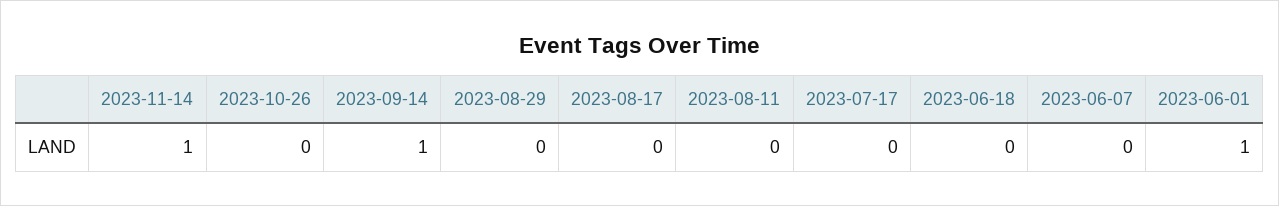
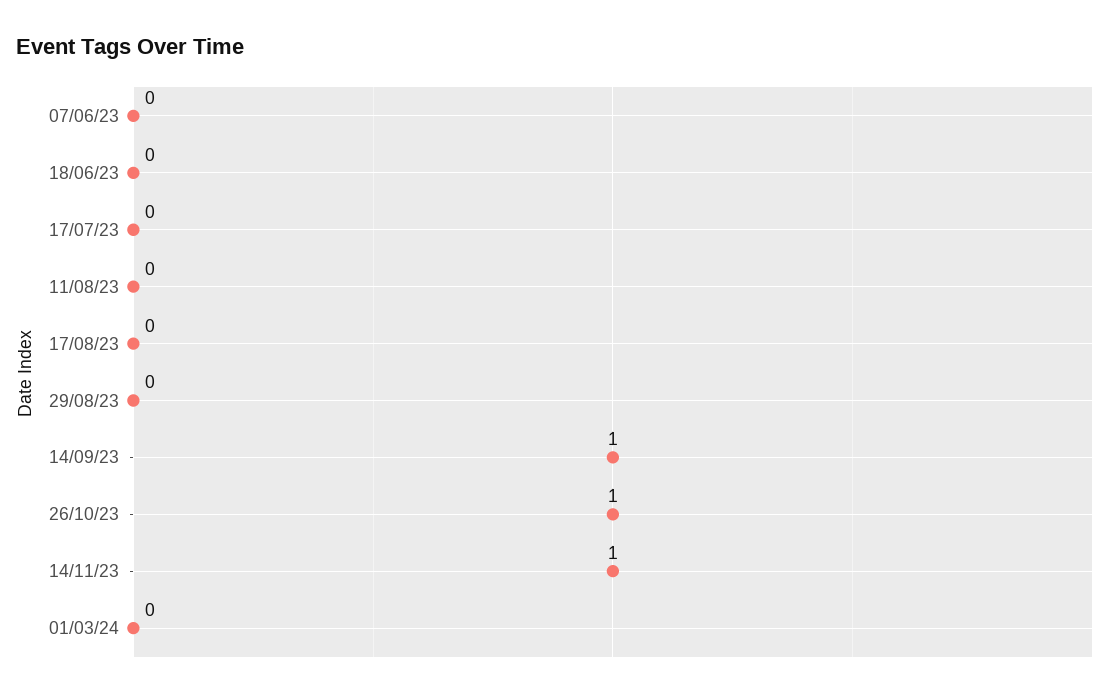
2023-10-26: 0 -> 1
2023-06-01: 1 -> none
01/03/24: none -> 0

